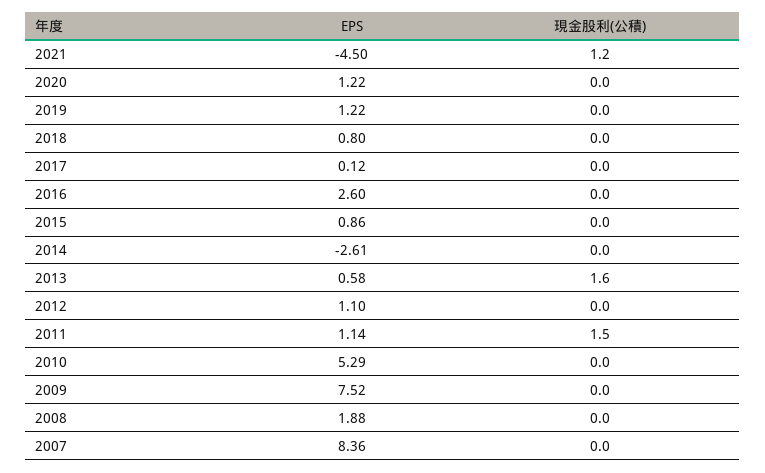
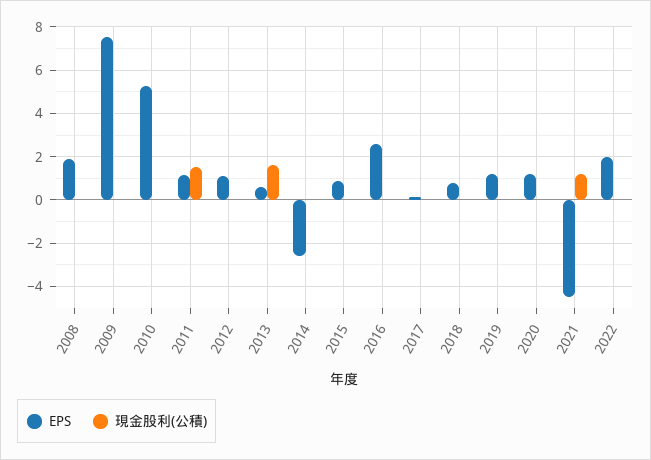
EPS, 2007: 8.36 -> none
現金股利(公積), 2007: 0 -> none
EPS, 2022: none -> 2
現金股利(公積), 2022: none -> 0

